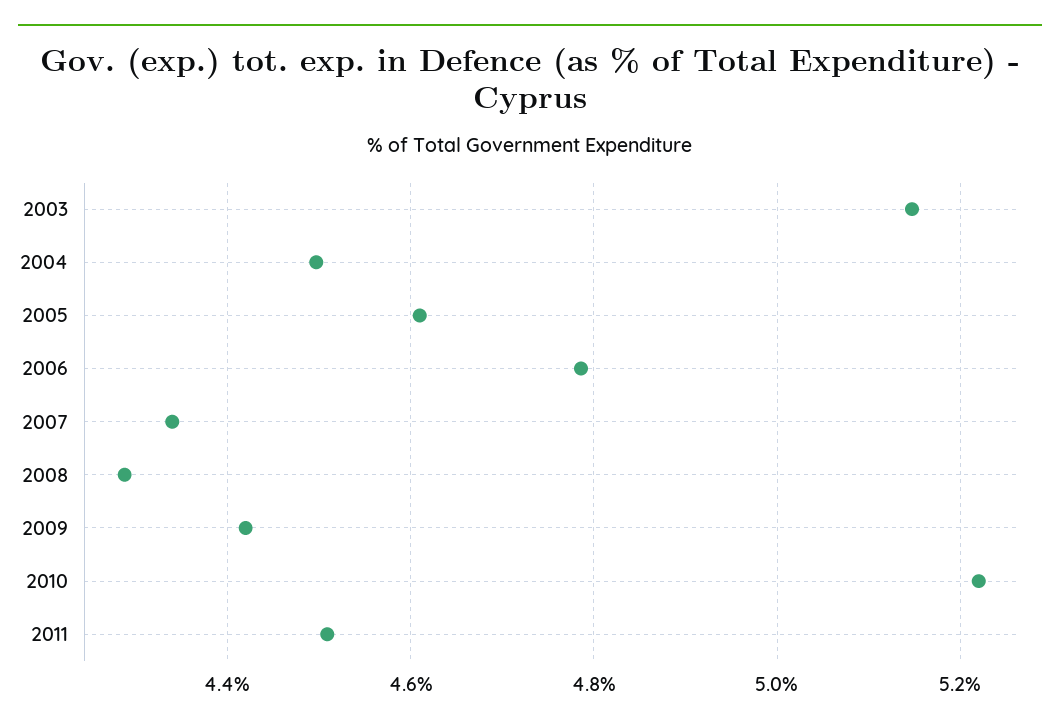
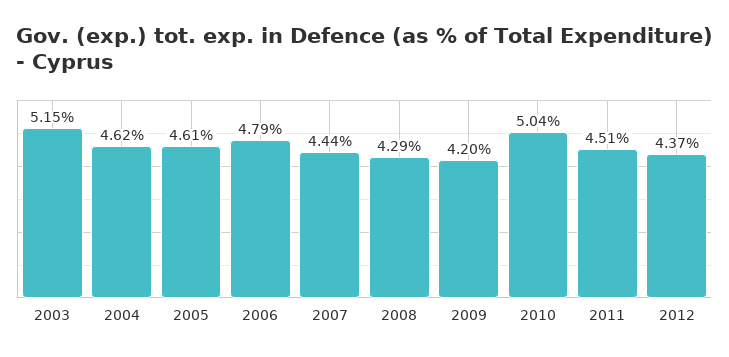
2004: 4.5 -> 4.62
2007: 4.34 -> 4.44
2009: 4.42 -> 4.2
2010: 5.22 -> 5.04
2012: none -> 4.37

